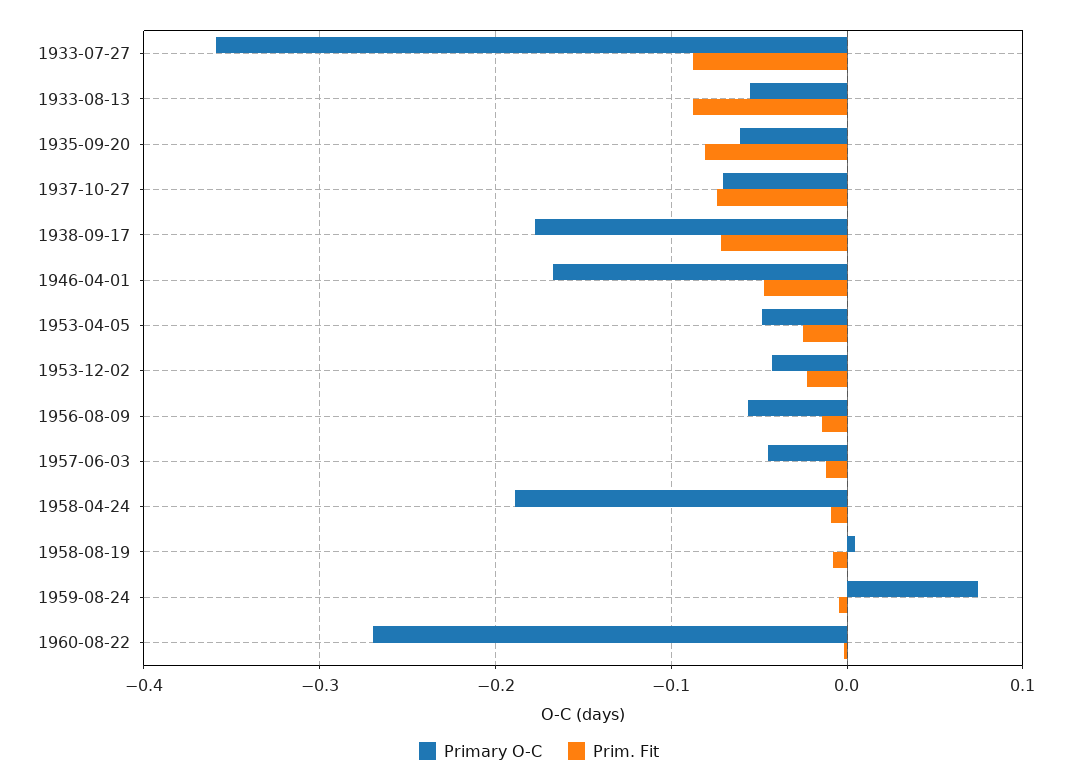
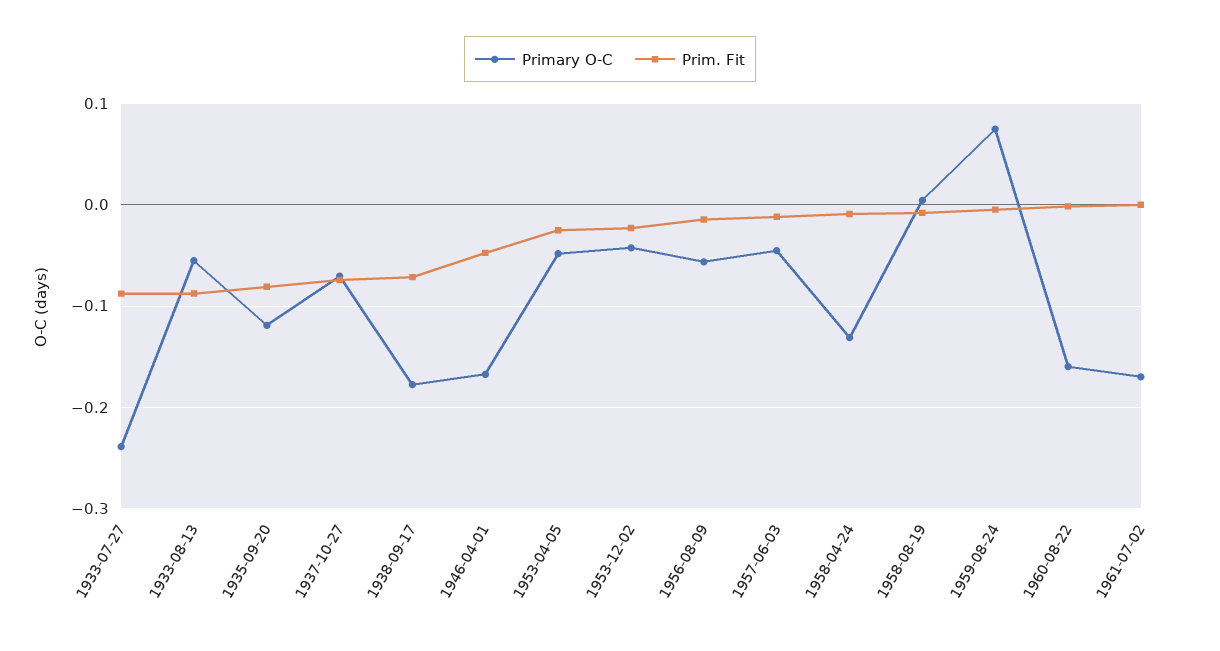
Primary O-C, 1933-07-27: -0.36 -> -0.24
Primary O-C, 1935-09-20: -0.06 -> -0.12
Primary O-C, 1958-04-24: -0.19 -> -0.13
Primary O-C, 1960-08-22: -0.27 -> -0.16
Primary O-C, 1961-07-02: none -> -0.17
Prim. Fit, 1961-07-02: none -> 0

